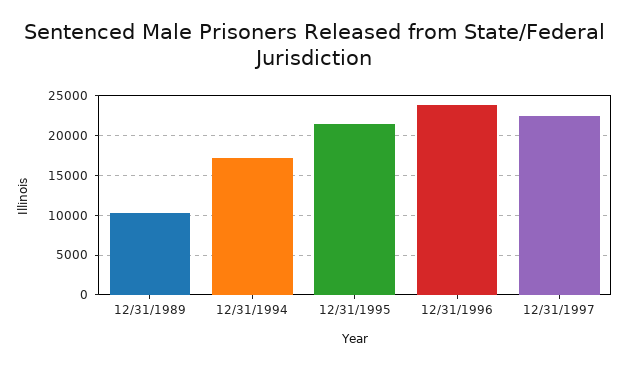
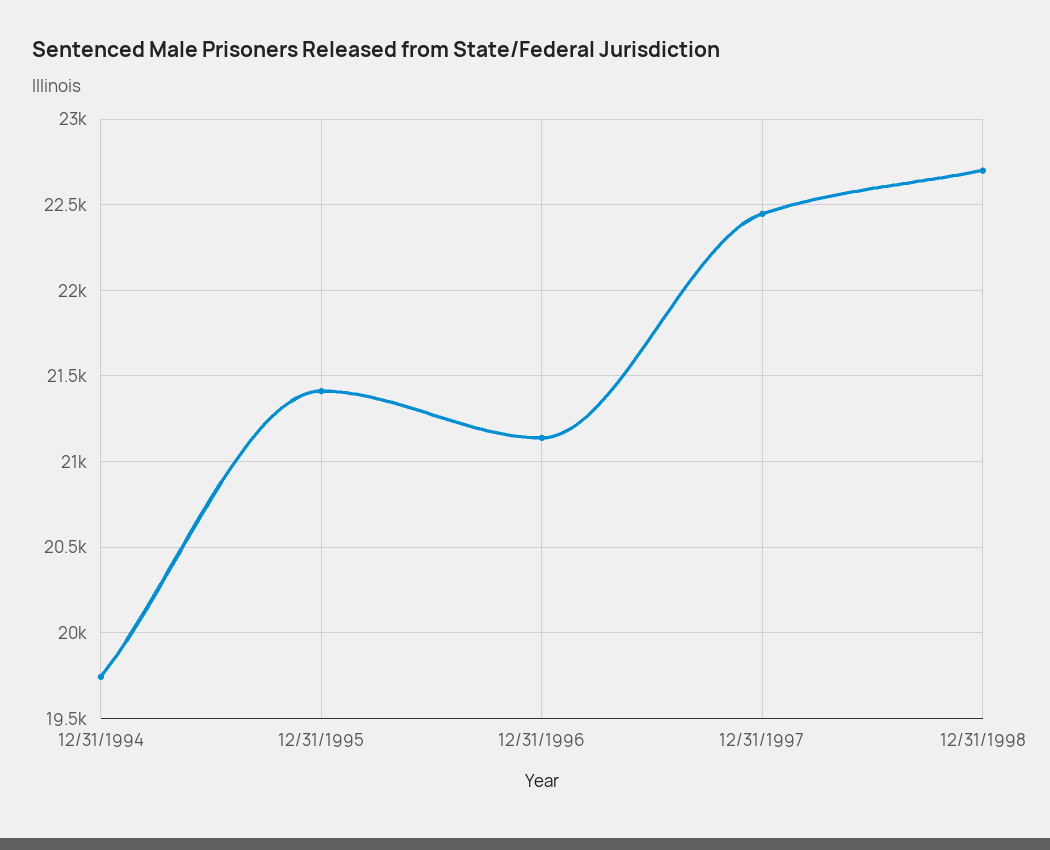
12/31/1989: 10000 -> none
12/31/1994: 17000 -> 19750
12/31/1996: 24000 -> 21150
12/31/1998: none -> 22700

